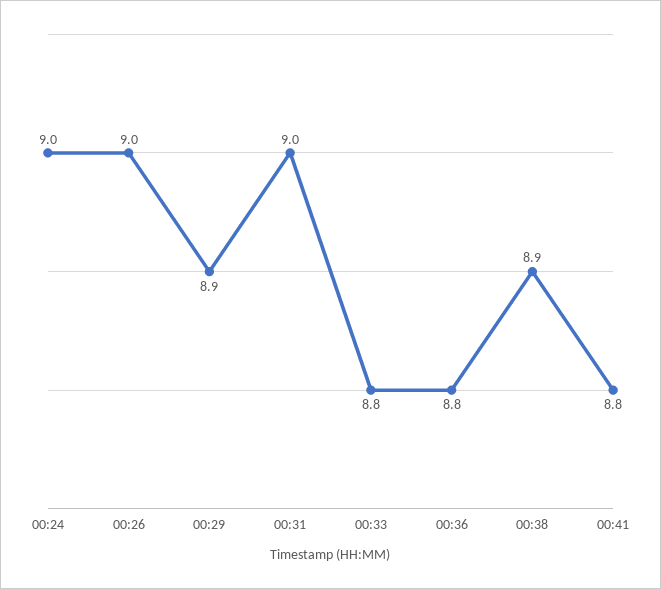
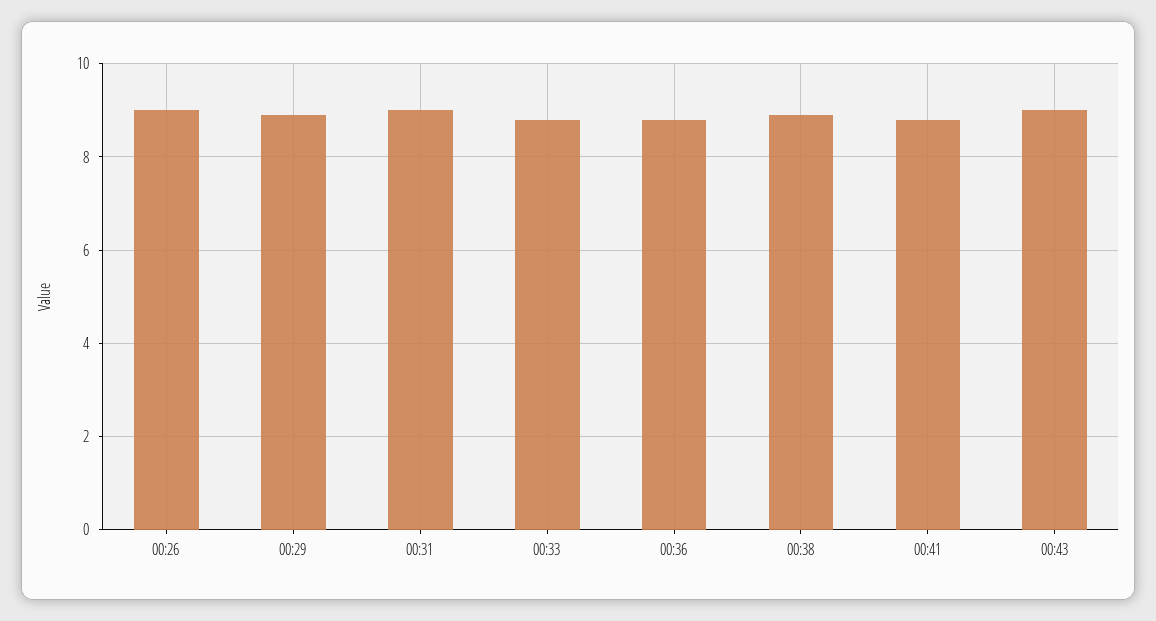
00:24: 9 -> none
00:43: none -> 9

